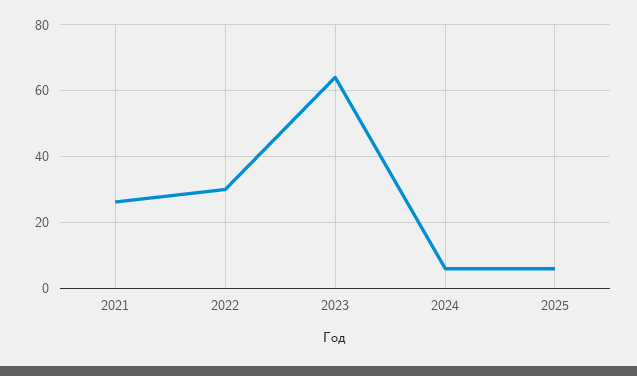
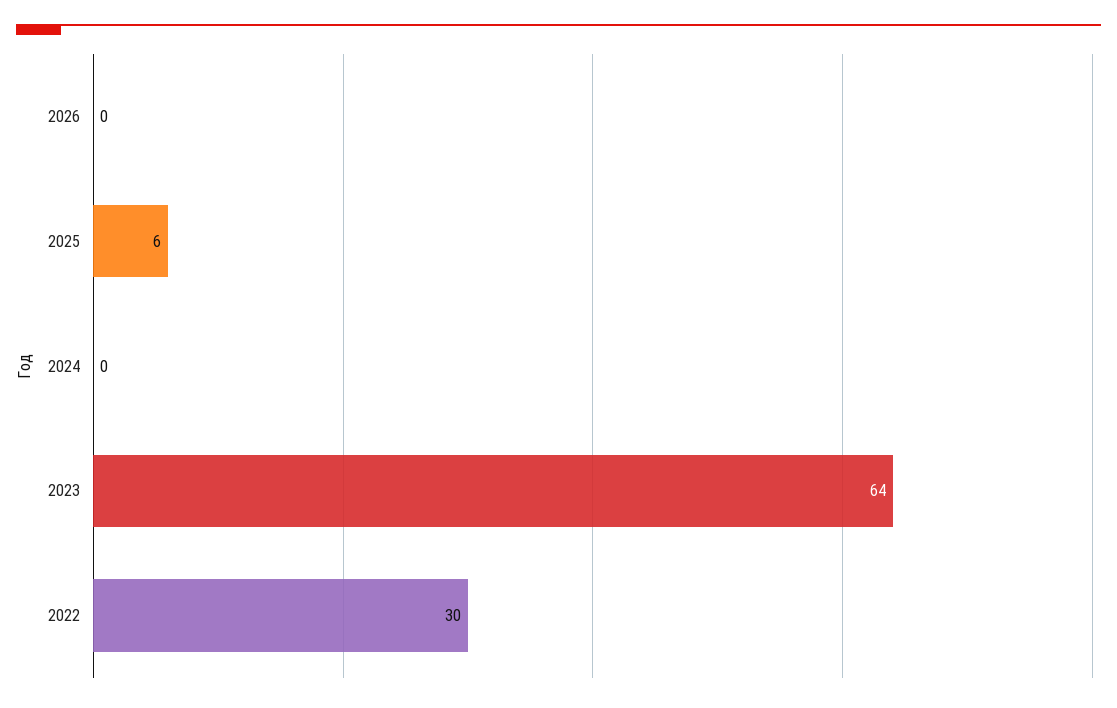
2021: 26 -> none
2024: 6 -> 0
2026: none -> 0

